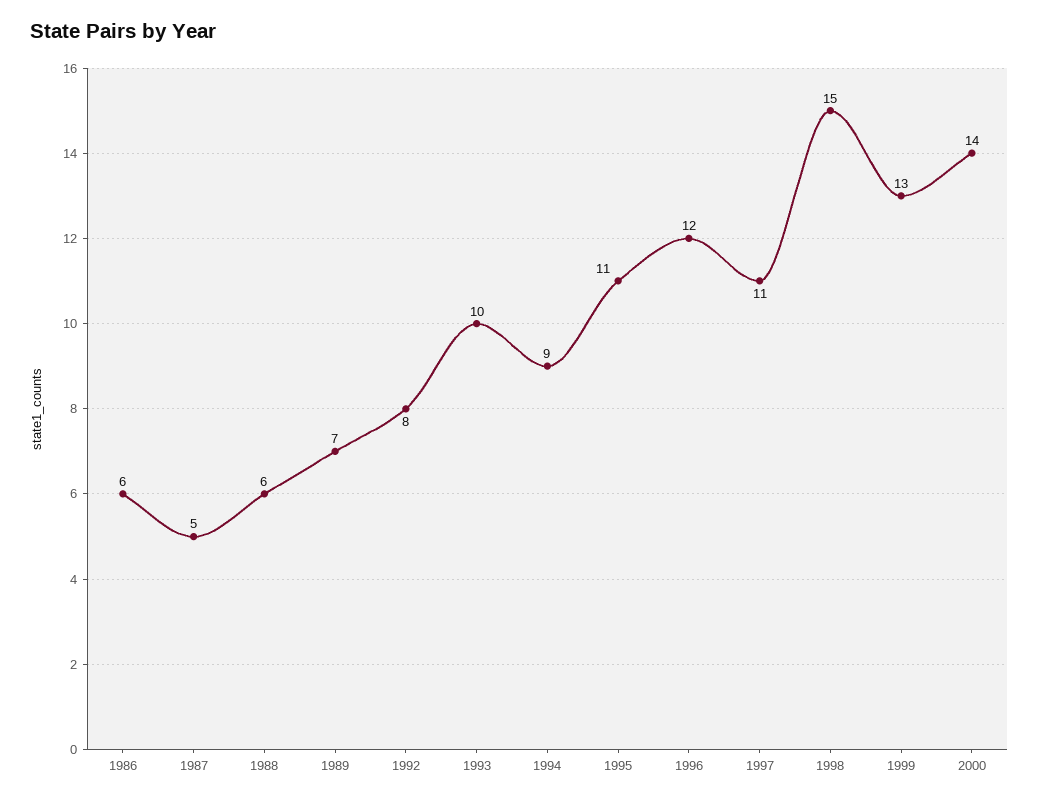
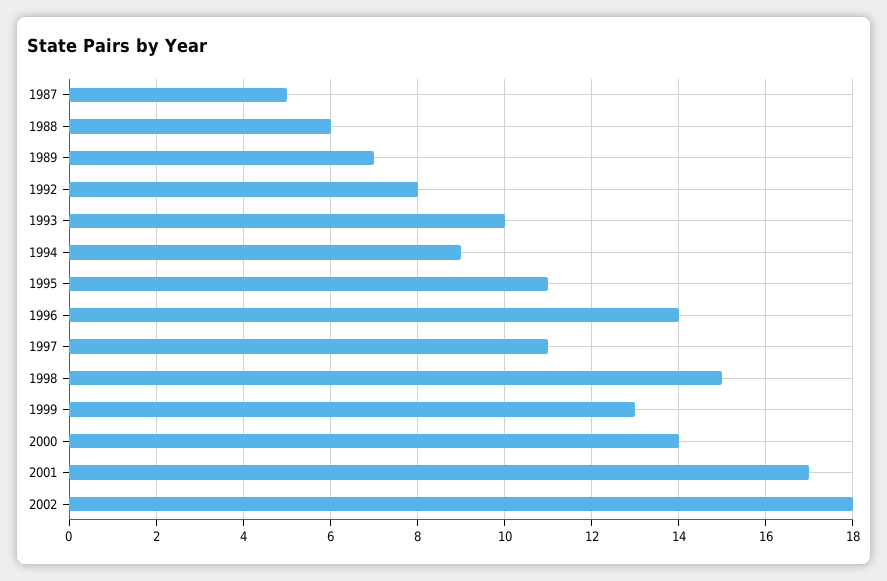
1986: 6 -> none
1996: 12 -> 14
2001: none -> 17
2002: none -> 18

